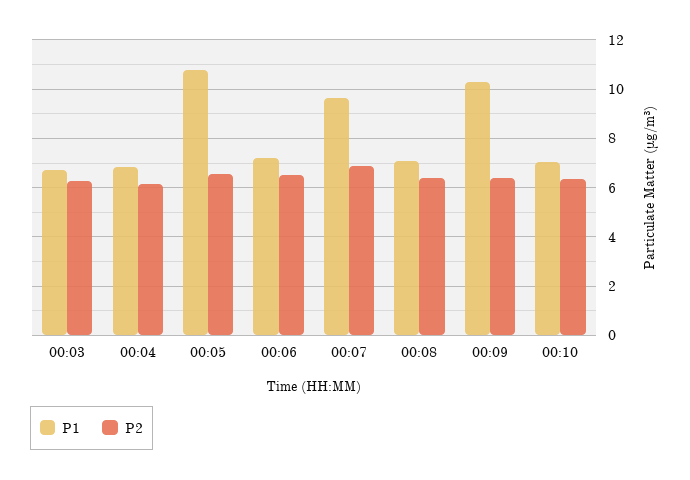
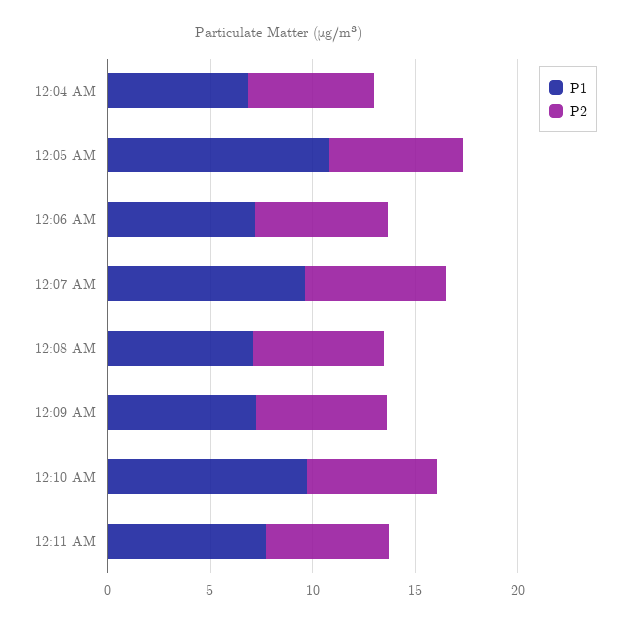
P1, 00:03: 6.75 -> none
P2, 00:03: 6.25 -> none
P1, 00:09: 10.25 -> 7
P1, 00:10: 7 -> 10
P1, 12:11 AM: none -> 8
P2, 12:11 AM: none -> 6

